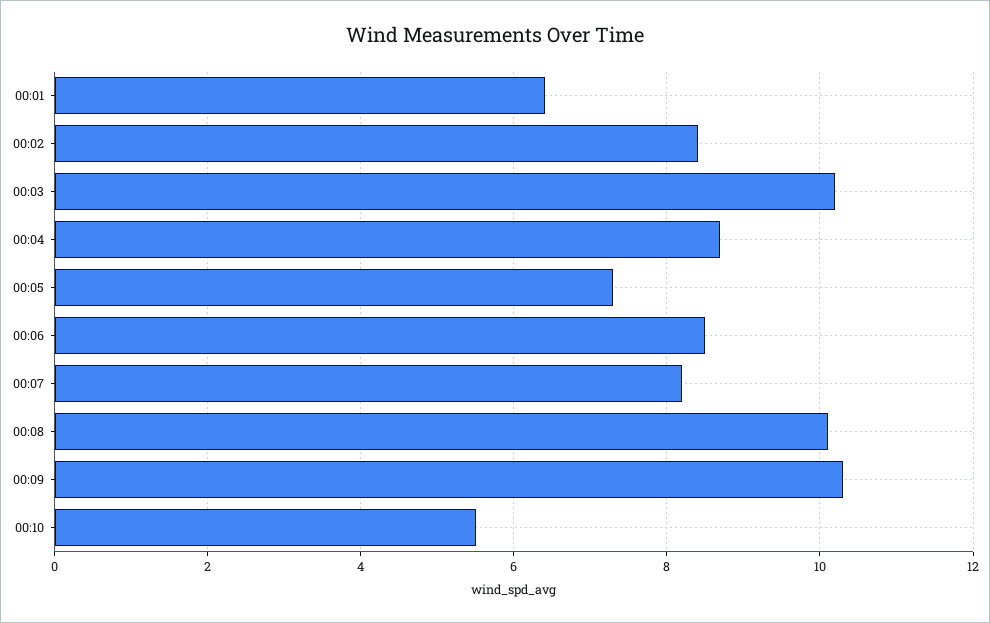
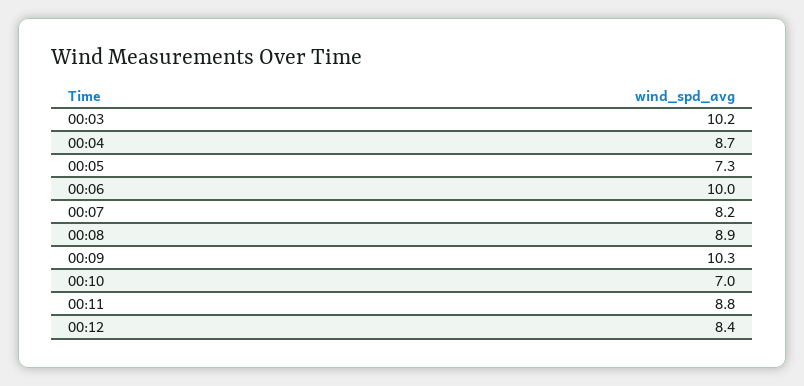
00:01: 6.5 -> none
00:02: 8.5 -> none
00:06: 8.5 -> 10
00:08: 10 -> 8.9
00:10: 5.5 -> 7
00:11: none -> 8.8
00:12: none -> 8.4

